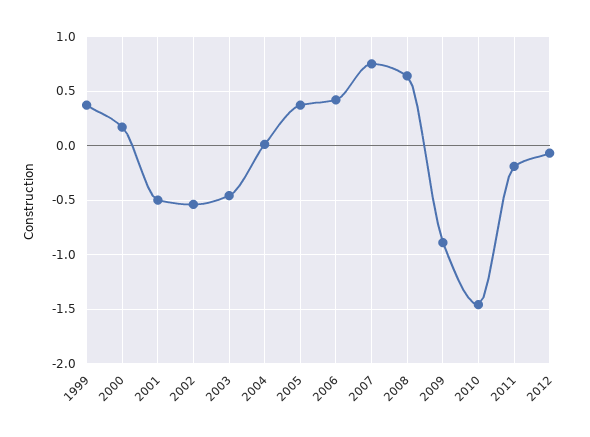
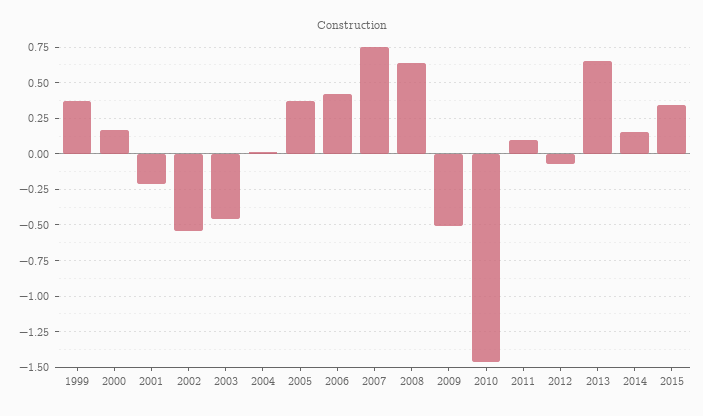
2001: -0.5 -> -0.2
2009: -0.9 -> -0.5
2011: -0.2 -> 0.1
2013: none -> 0.65
2014: none -> 0.15
2015: none -> 0.35

